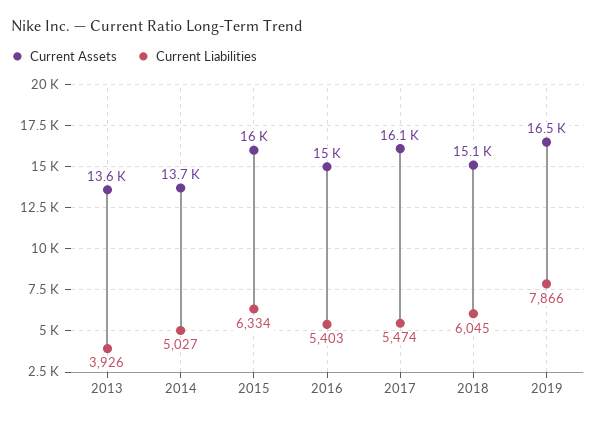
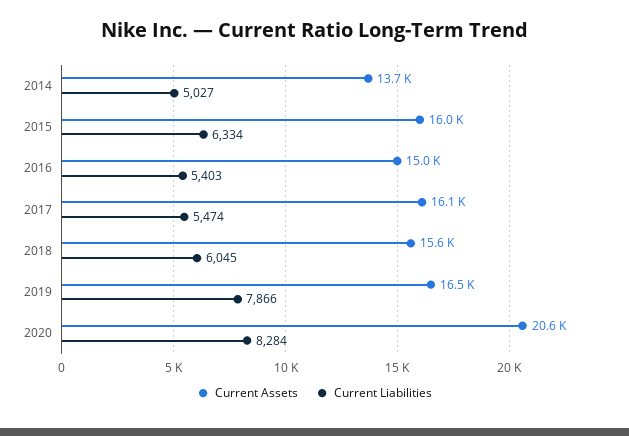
Current Assets, 2013: 13600 -> none
Current Liabilities, 2013: 3926 -> none
Current Assets, 2018: 15100 -> 15600
Current Assets, 2020: none -> 20600
Current Liabilities, 2020: none -> 8284

